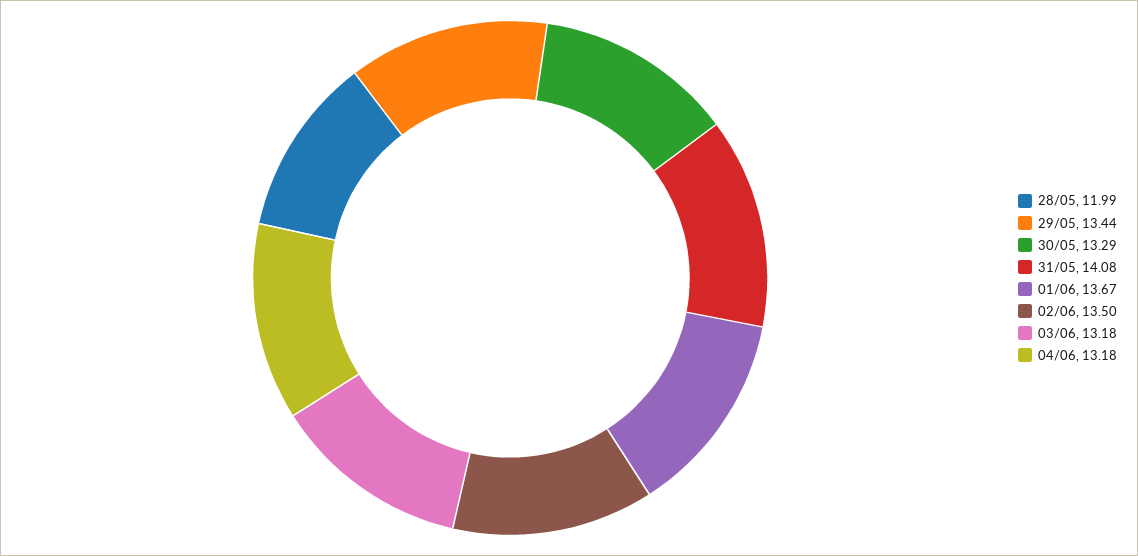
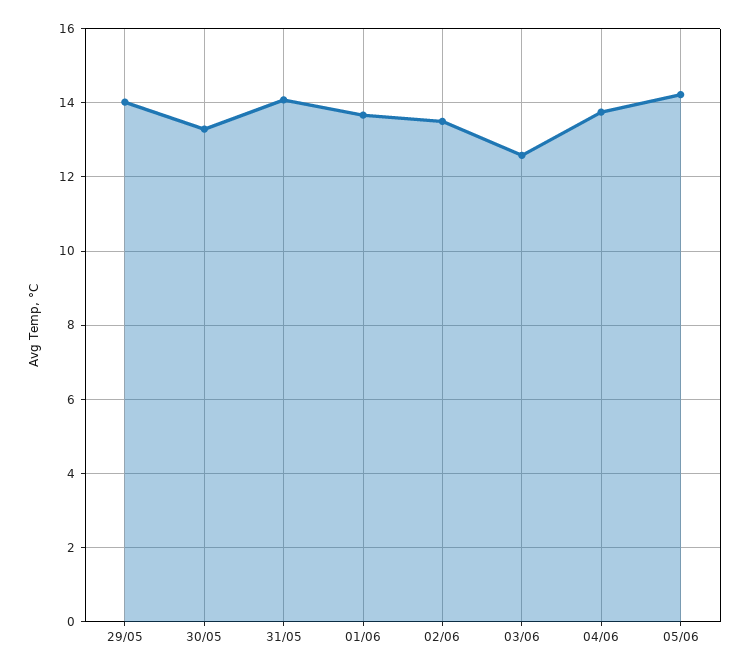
28/05: 11.99 -> none
29/05: 13.44 -> 14
03/06: 13.18 -> 12.6
04/06: 13.18 -> 13.8
05/06: none -> 14.2

